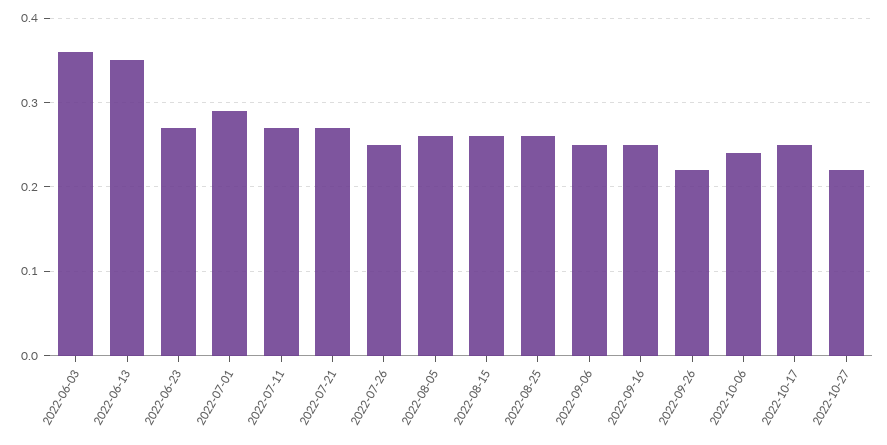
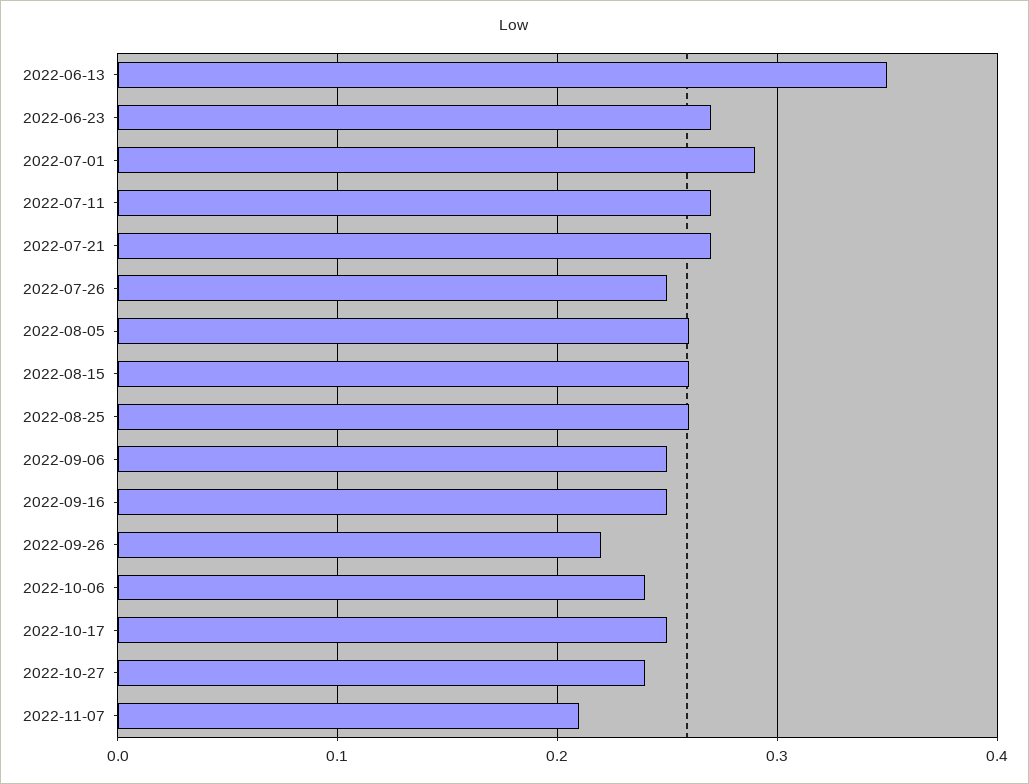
2022-06-03: 0.36 -> none
2022-10-27: 0.22 -> 0.24
2022-11-07: none -> 0.21

